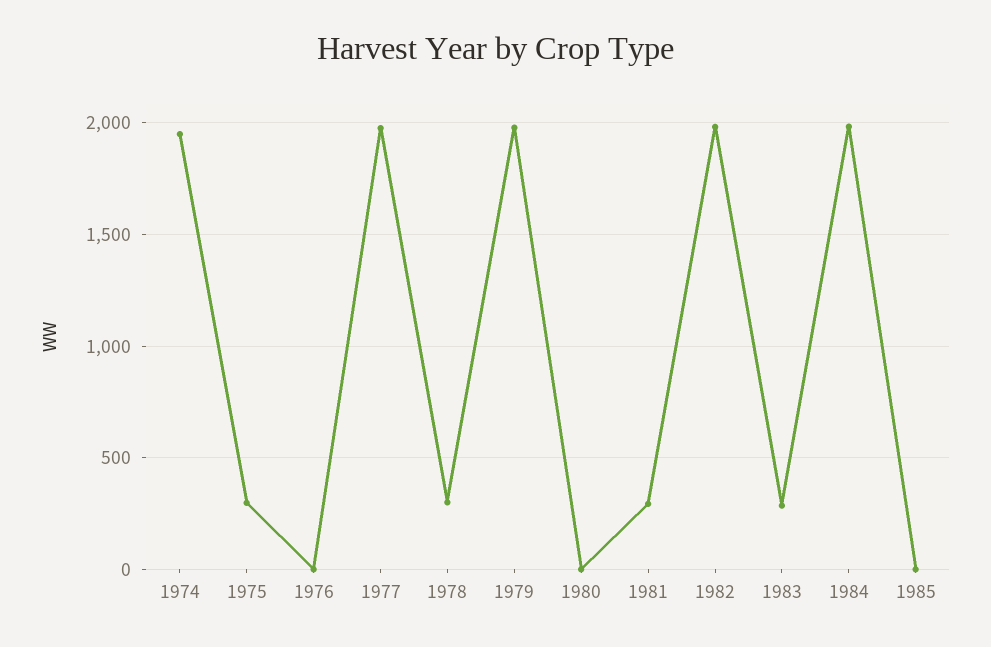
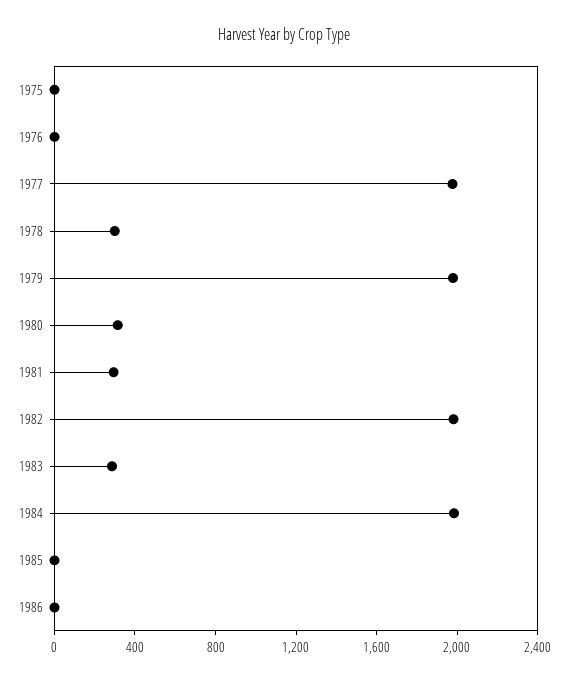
1974: 1950 -> none
1975: 300 -> 0
1980: 0 -> 300
1986: none -> 0

